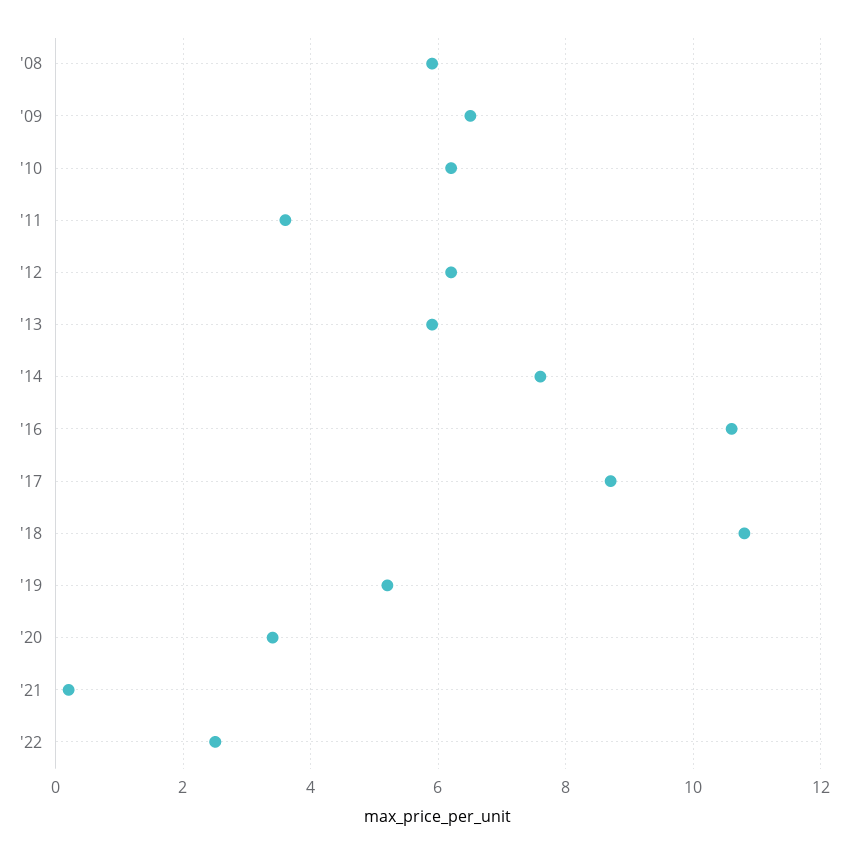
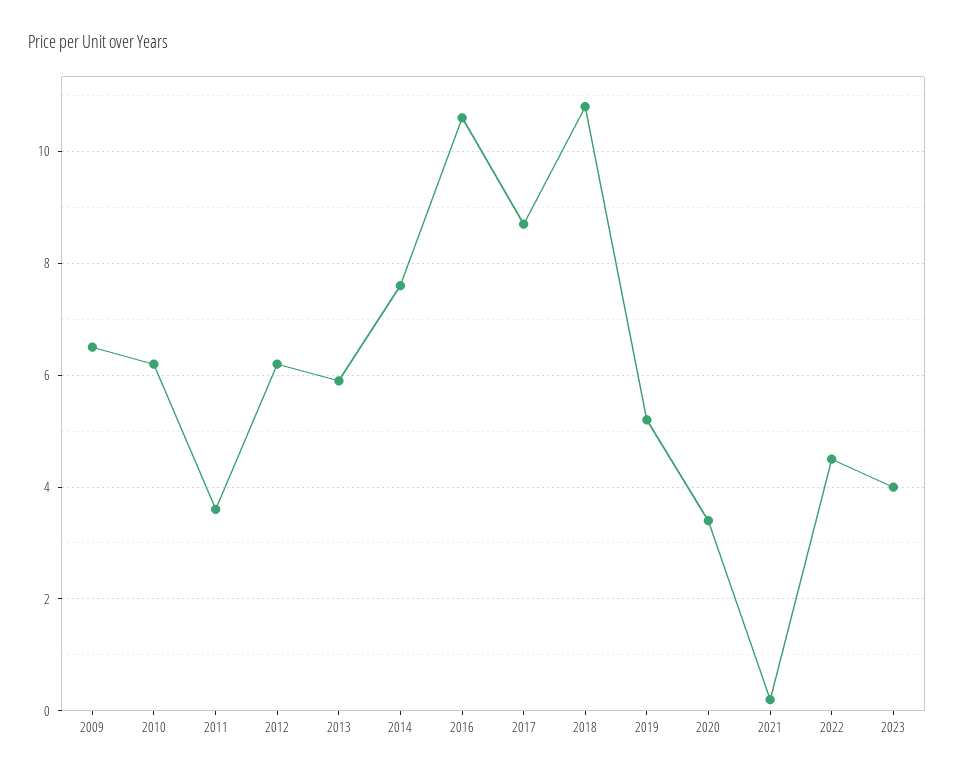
'08: 6 -> none
'22: 2.5 -> 4.5
2023: none -> 4

